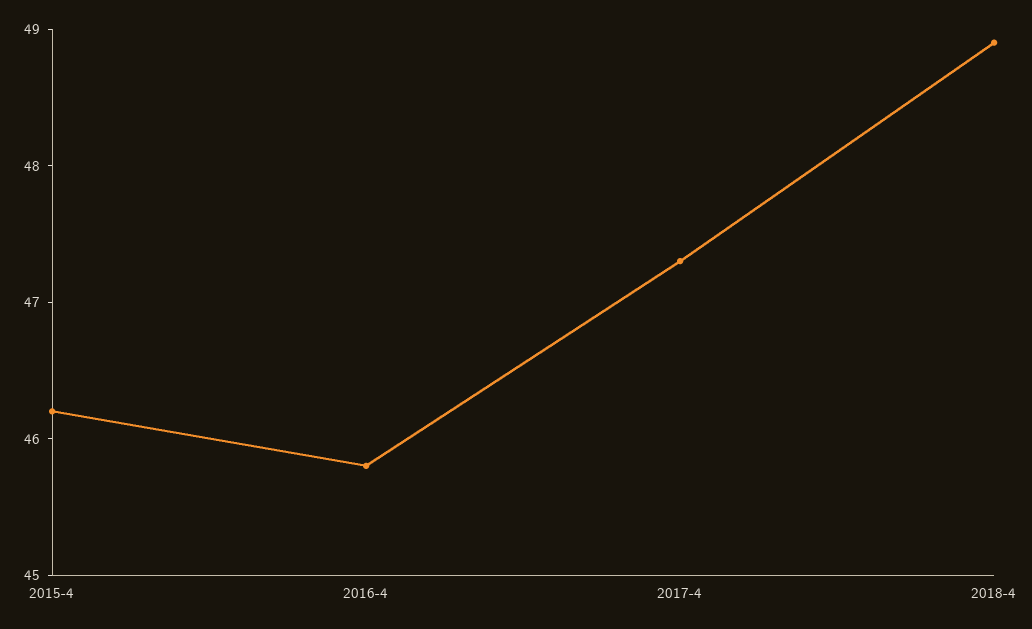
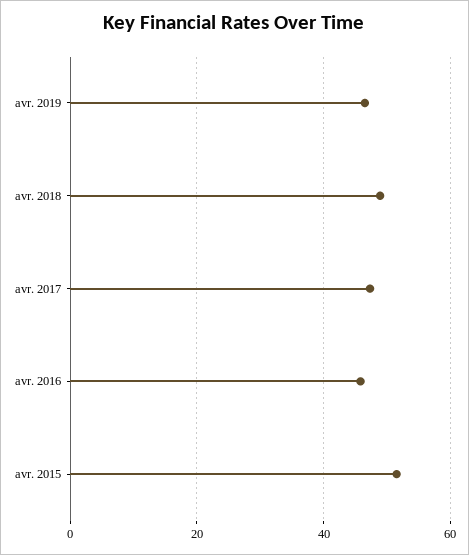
2015-4: 46.2 -> 52
avr. 2019: none -> 46

